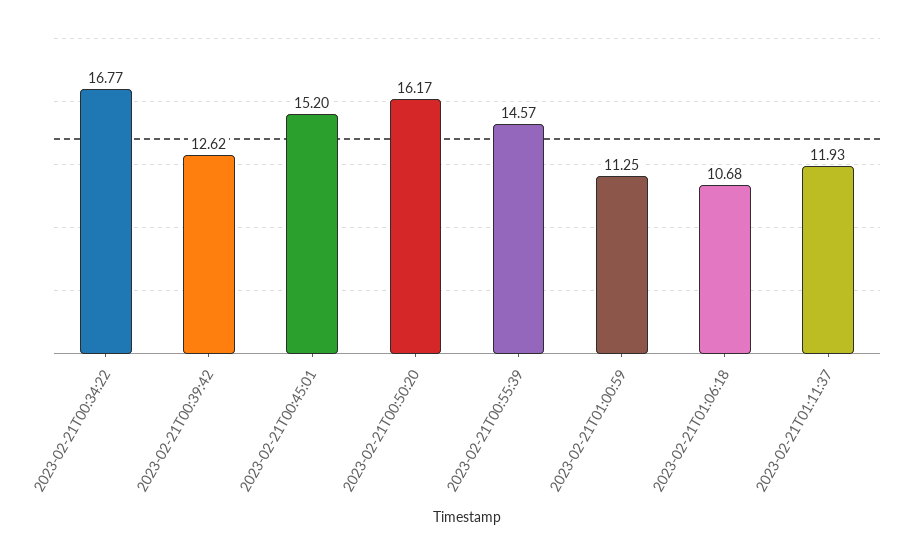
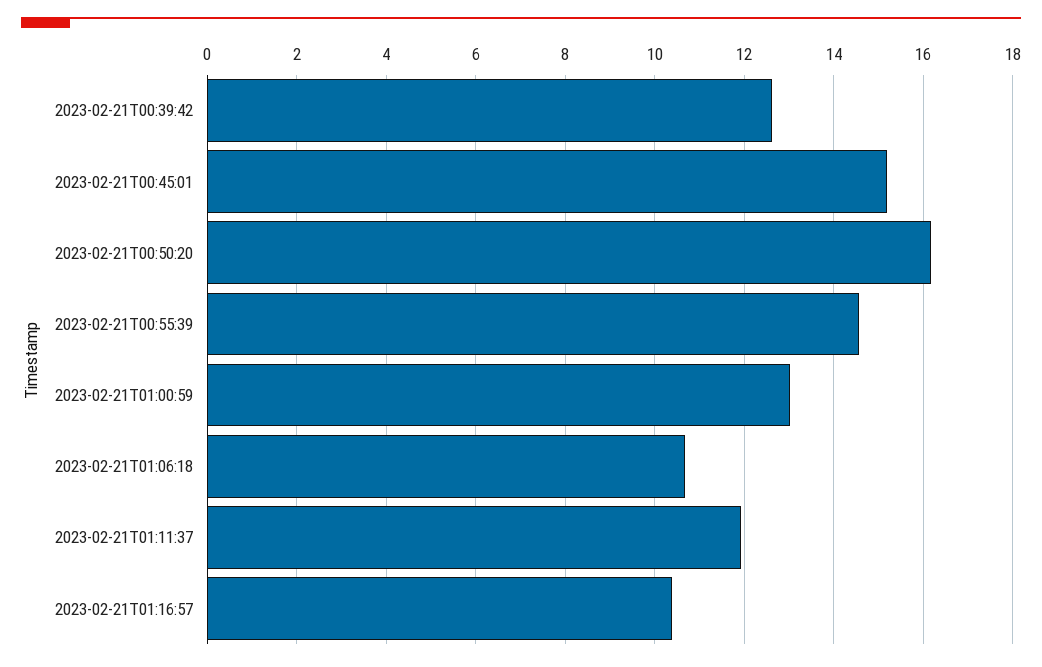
2023-02-21T00:34:22: 16.77 -> none
2023-02-21T01:00:59: 11.25 -> 13
2023-02-21T01:16:57: none -> 10.4

